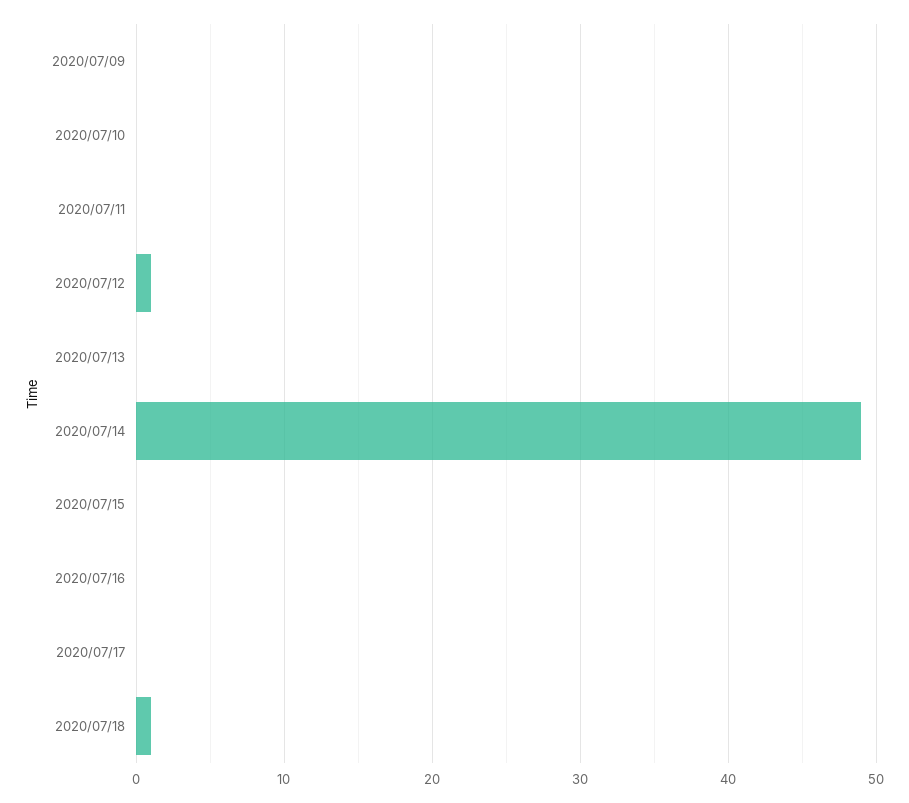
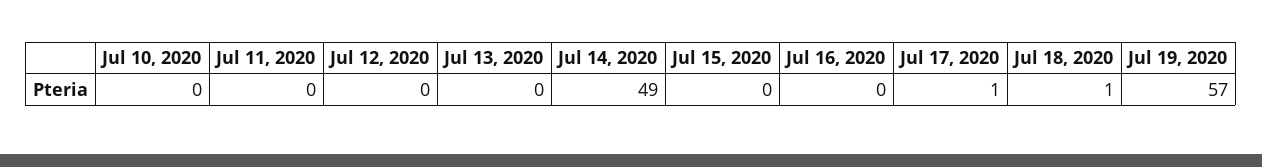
2020/07/09: 0 -> none
2020/07/12: 1 -> 0
2020/07/17: 0 -> 1
Jul 19, 2020: none -> 57

